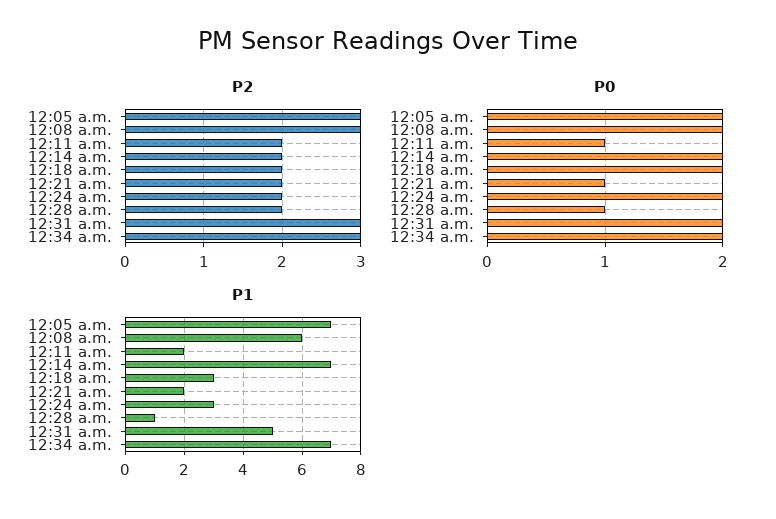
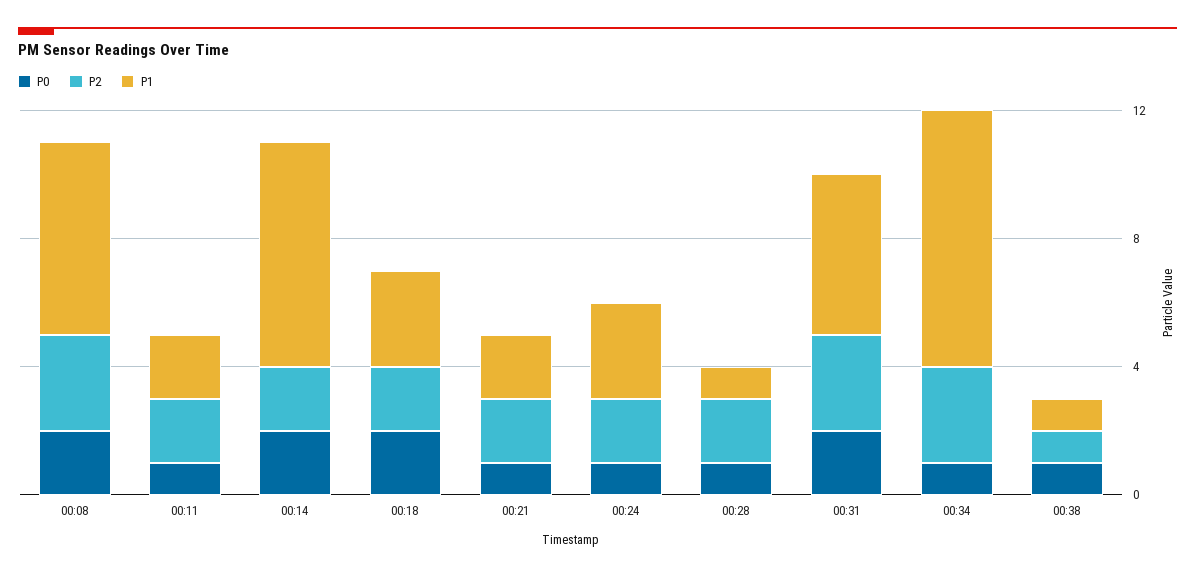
P2, 12:05 a.m.: 3 -> none
P0, 12:05 a.m.: 2 -> none
P0, 12:24 a.m.: 2 -> 1
P0, 12:34 a.m.: 2 -> 1
P1, 12:05 a.m.: 7 -> none
P1, 12:34 a.m.: 7 -> 8
P0, 00:38: none -> 1
P2, 00:38: none -> 1
P1, 00:38: none -> 1

